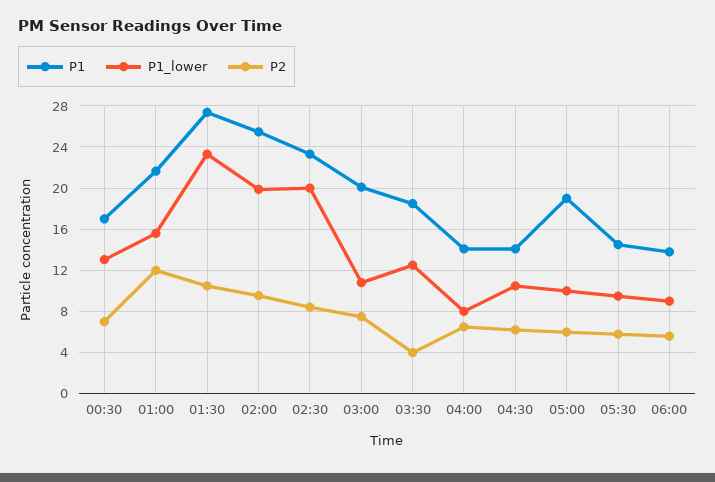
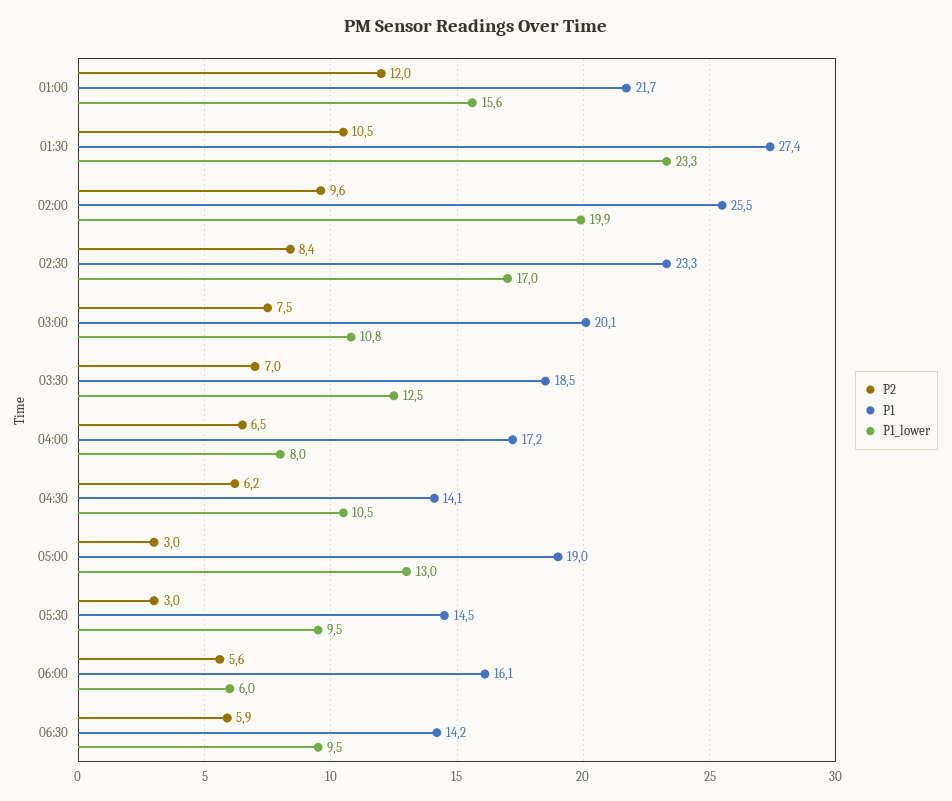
P1, 00:30: 17 -> none
P1_lower, 00:30: 13 -> none
P2, 00:30: 7 -> none
P1_lower, 02:30: 20 -> 17
P2, 03:30: 4 -> 7
P1, 04:00: 14 -> 17.2
P1_lower, 05:00: 10 -> 13
P2, 05:00: 6 -> 3
P2, 05:30: 6 -> 3
P1, 06:00: 14 -> 16.1
P1_lower, 06:00: 9 -> 6
P2, 06:30: none -> 5.9
P1, 06:30: none -> 14.2
P1_lower, 06:30: none -> 9.5

